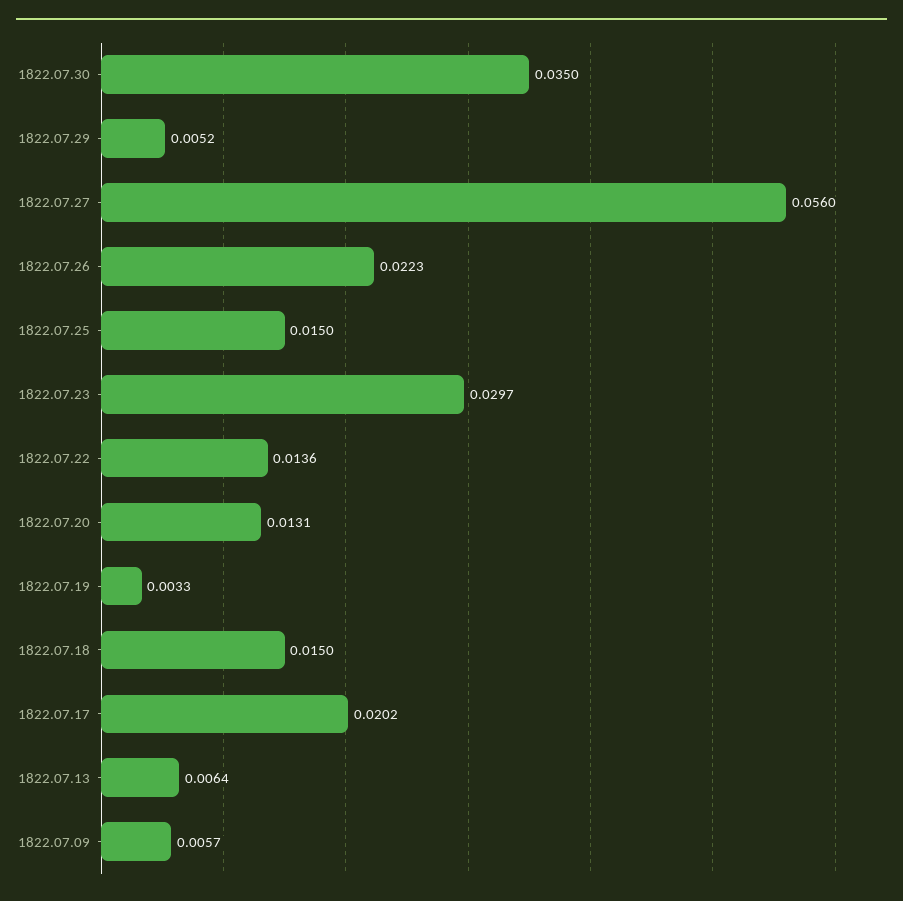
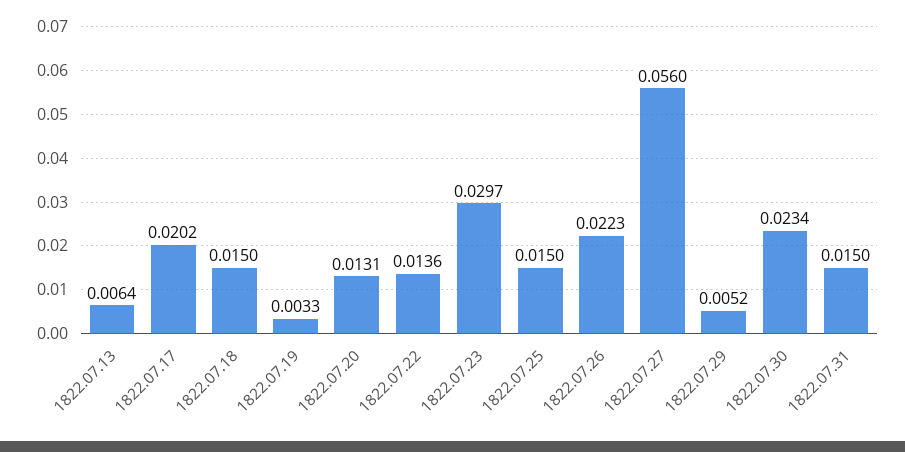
1822.07.30: 0.035 -> 0.0234
1822.07.09: 0.0057 -> none
1822.07.31: none -> 0.015

